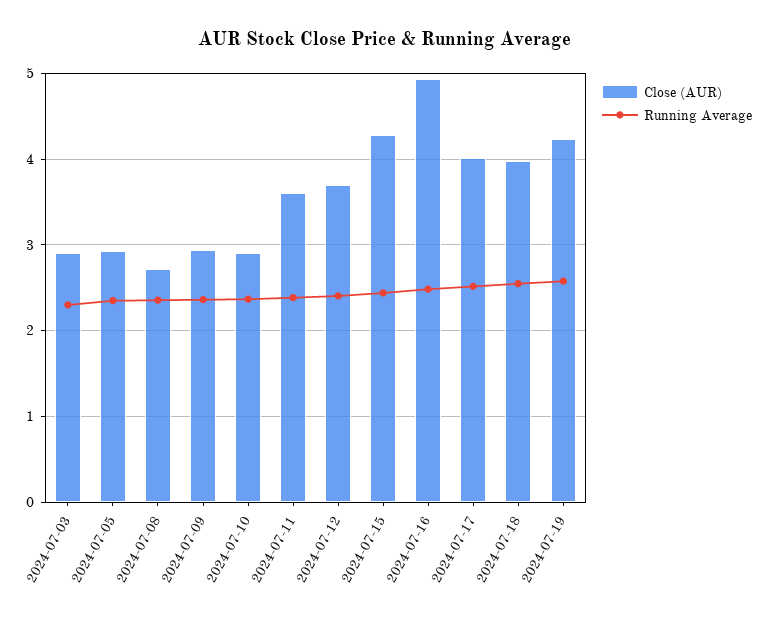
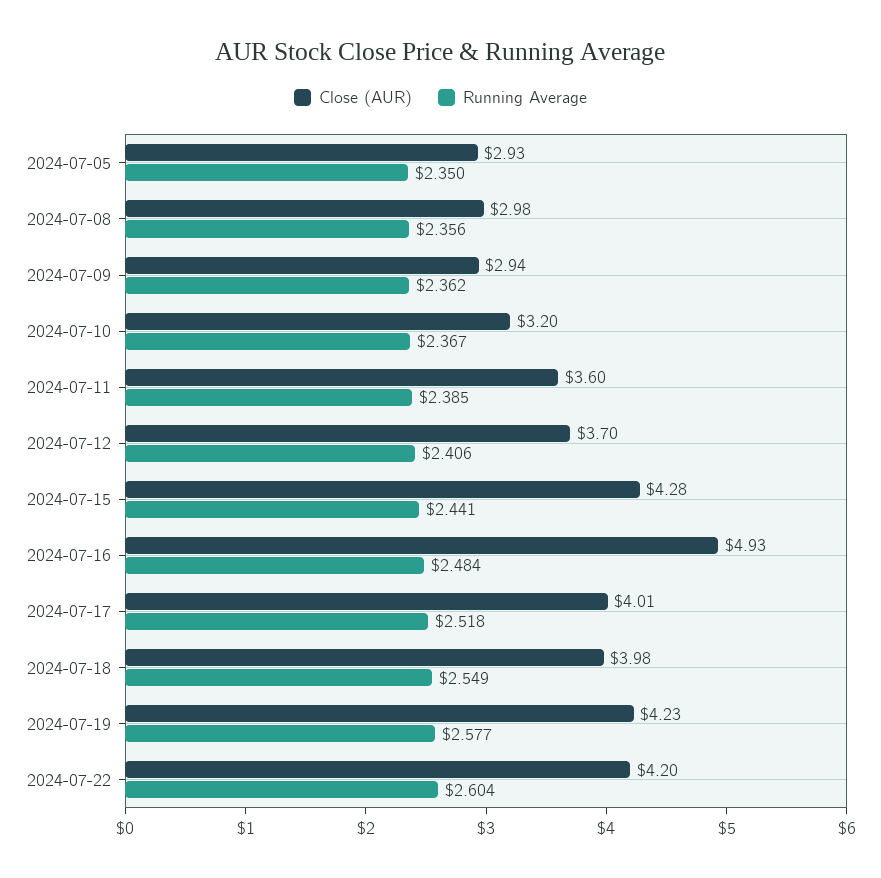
Close (AUR), 2024-07-03: 2.9 -> none
Running Average, 2024-07-03: 2.3 -> none
Close (AUR), 2024-07-08: 2.7 -> 2.98
Close (AUR), 2024-07-10: 2.9 -> 3.2
Close (AUR), 2024-07-22: none -> 4.2
Running Average, 2024-07-22: none -> 2.604

